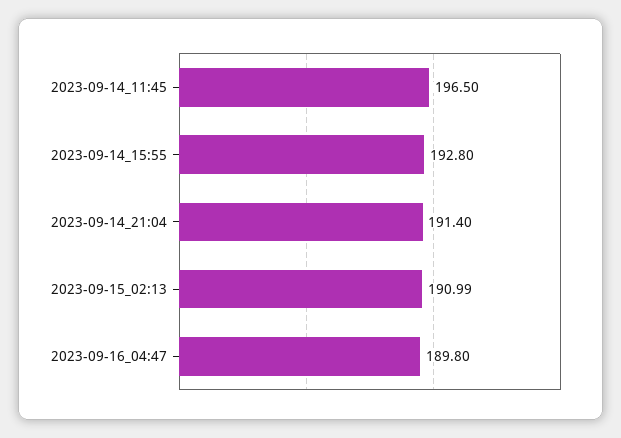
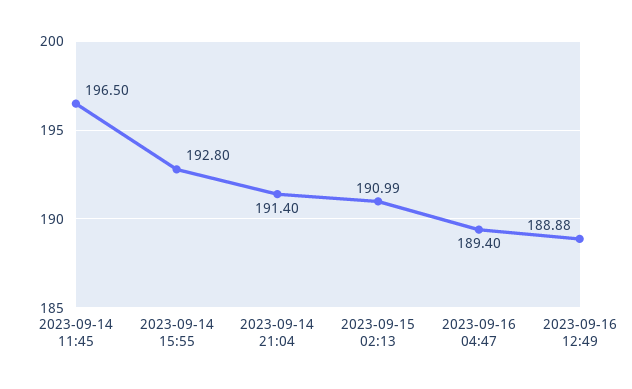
2023-09-16_04:47: 189.8 -> 189.4
2023-09-16 12:49: none -> 188.88

